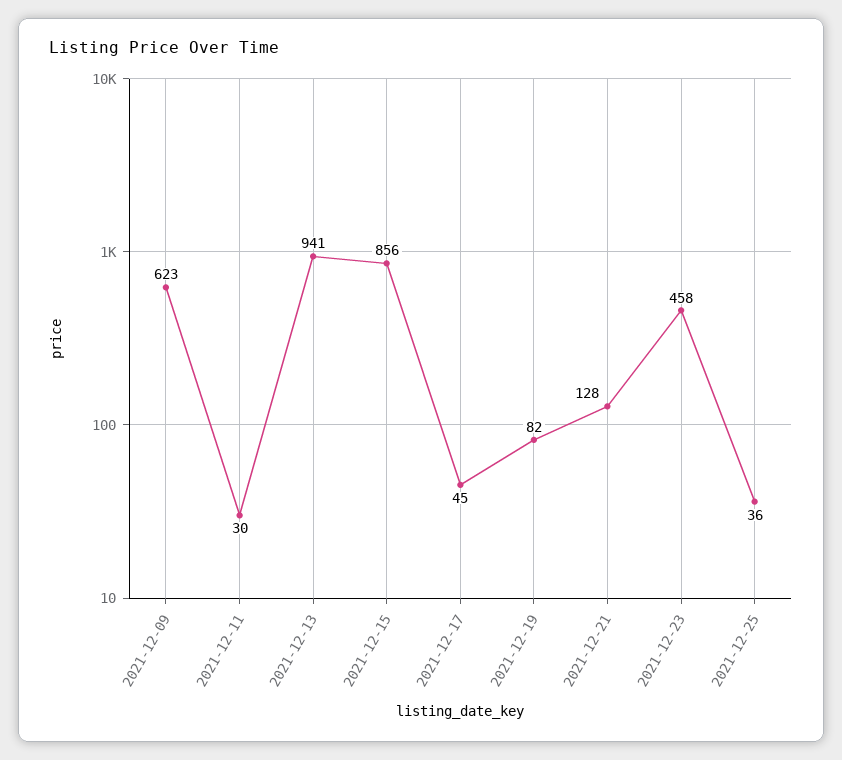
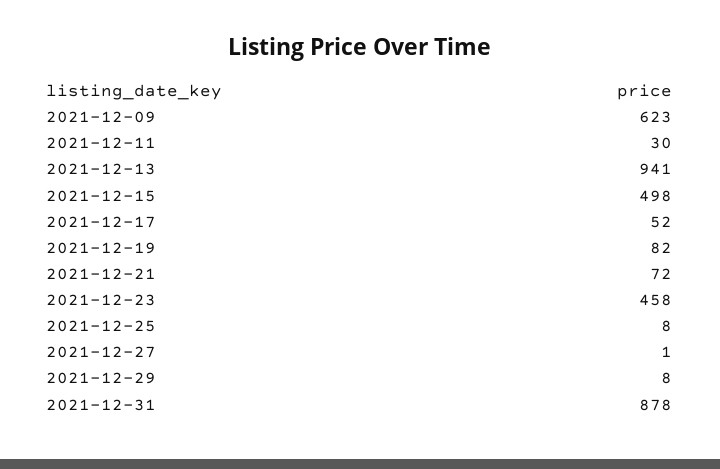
2021-12-15: 856 -> 498
2021-12-17: 45 -> 52
2021-12-21: 128 -> 72
2021-12-25: 36 -> 8
2021-12-27: none -> 1
2021-12-29: none -> 8
2021-12-31: none -> 878

